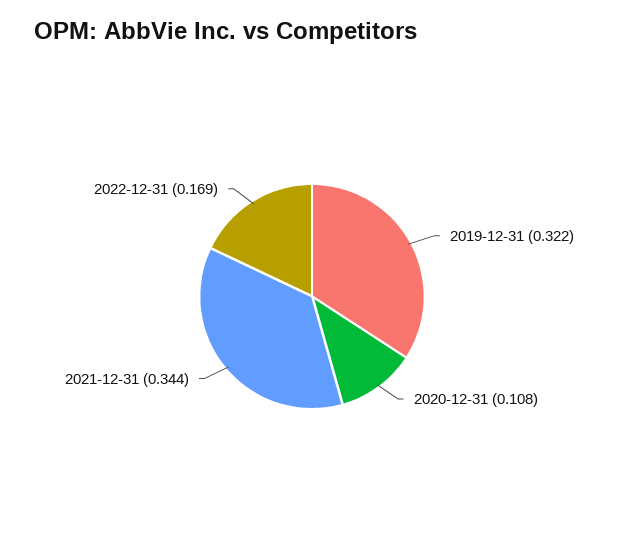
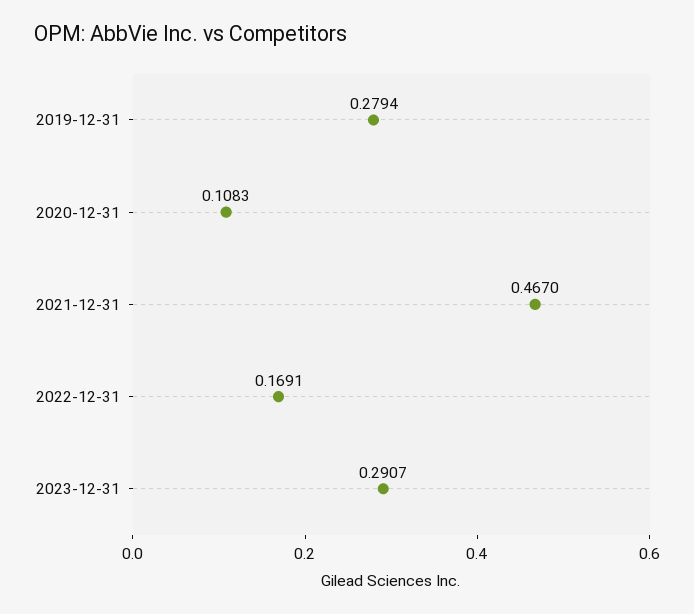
2019-12-31: 0.322 -> 0.2794
2021-12-31: 0.344 -> 0.467
2023-12-31: none -> 0.2907

